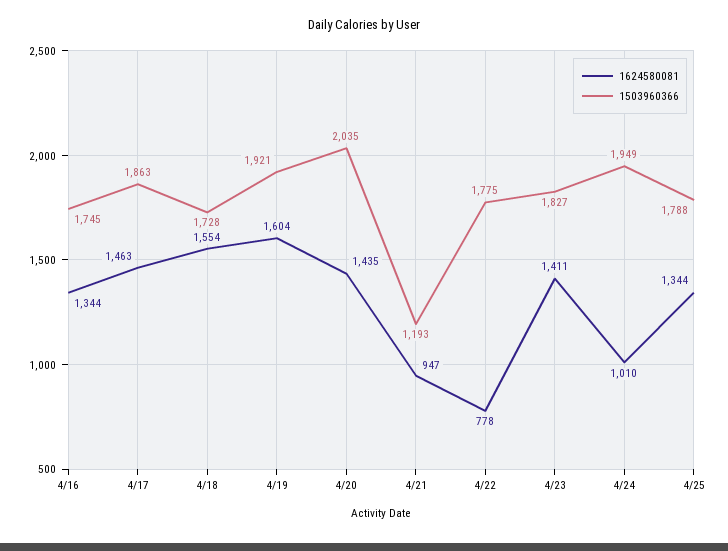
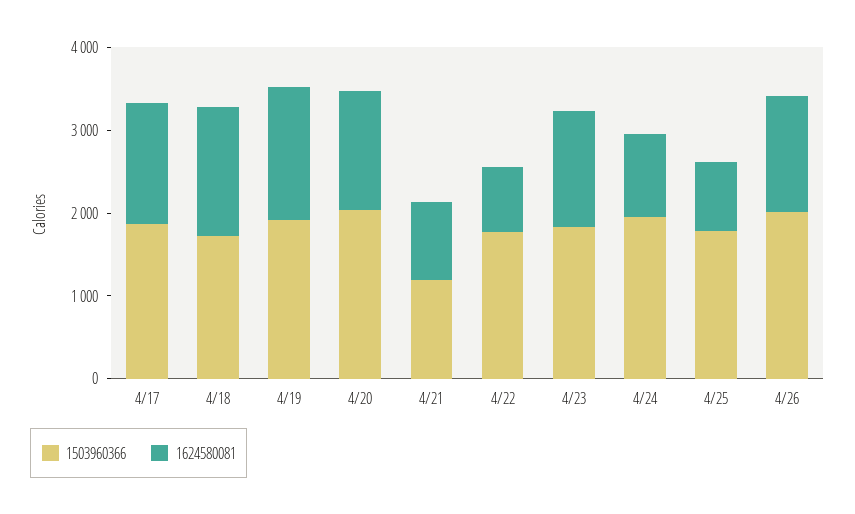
1624580081, 4/16: 1344 -> none
1503960366, 4/16: 1745 -> none
1624580081, 4/25: 1344 -> 800
1503960366, 4/26: none -> 2000
1624580081, 4/26: none -> 1400

